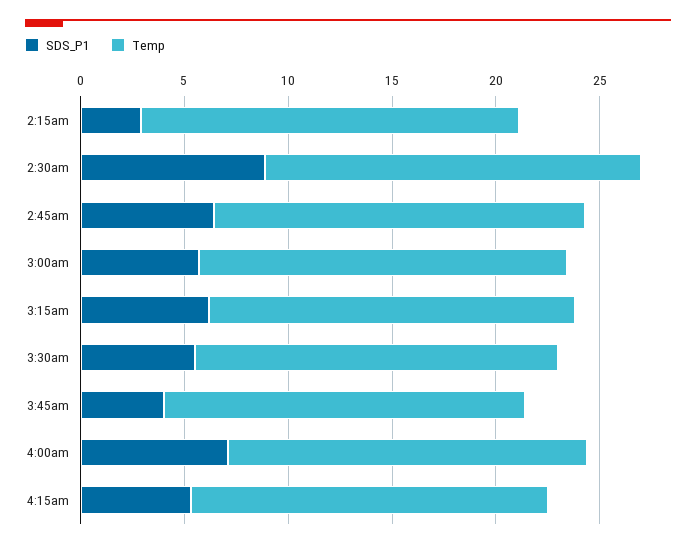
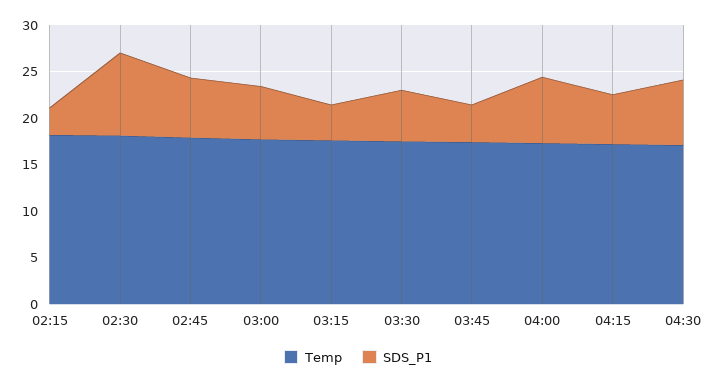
SDS_P1, 3:15am: 6 -> 4
Temp, 04:30: none -> 17
SDS_P1, 04:30: none -> 7

